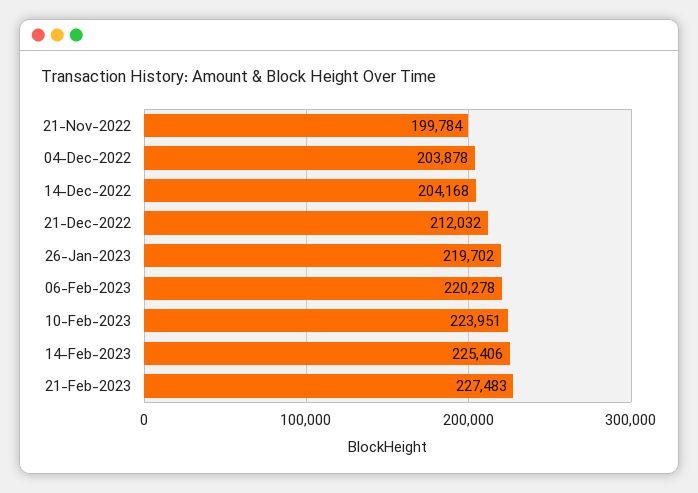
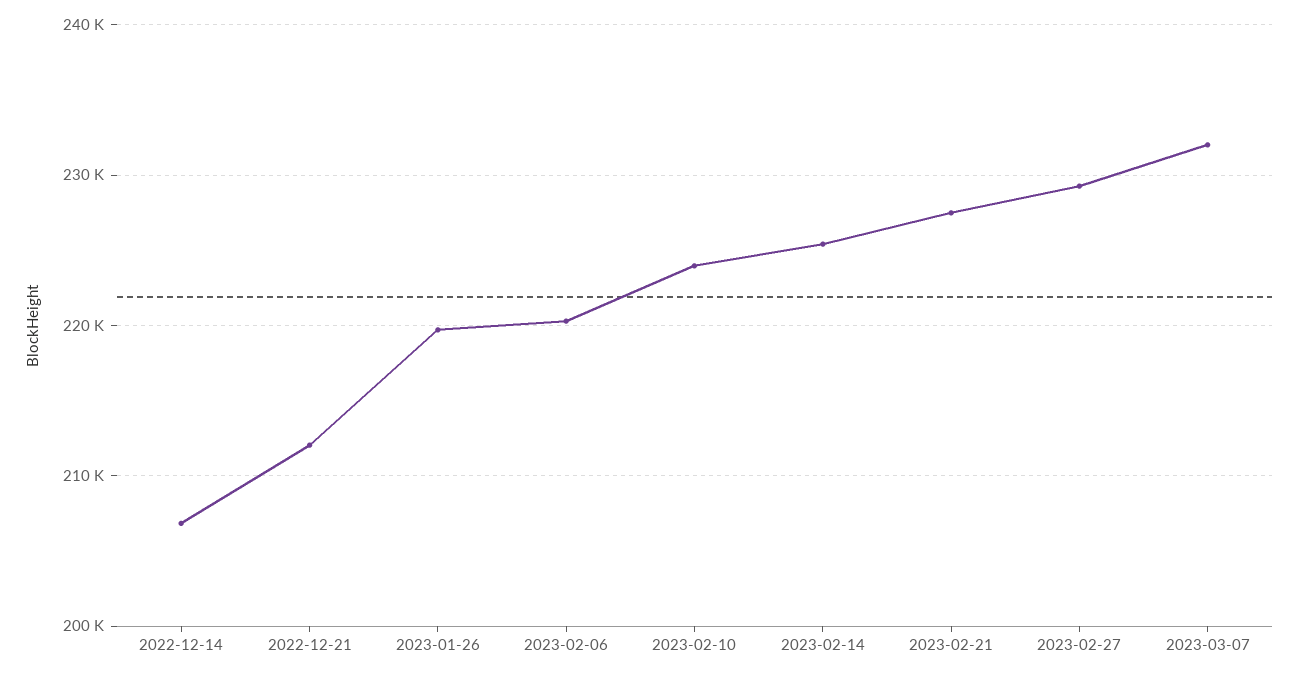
21-Nov-2022: 199784 -> none
04-Dec-2022: 203878 -> none
14-Dec-2022: 204168 -> 207000
2023-02-27: none -> 229000
2023-03-07: none -> 232000

